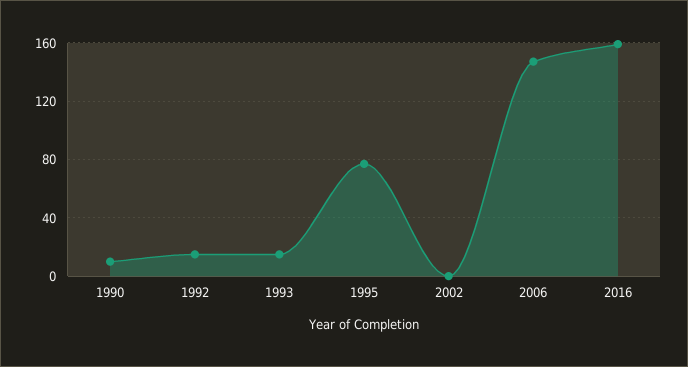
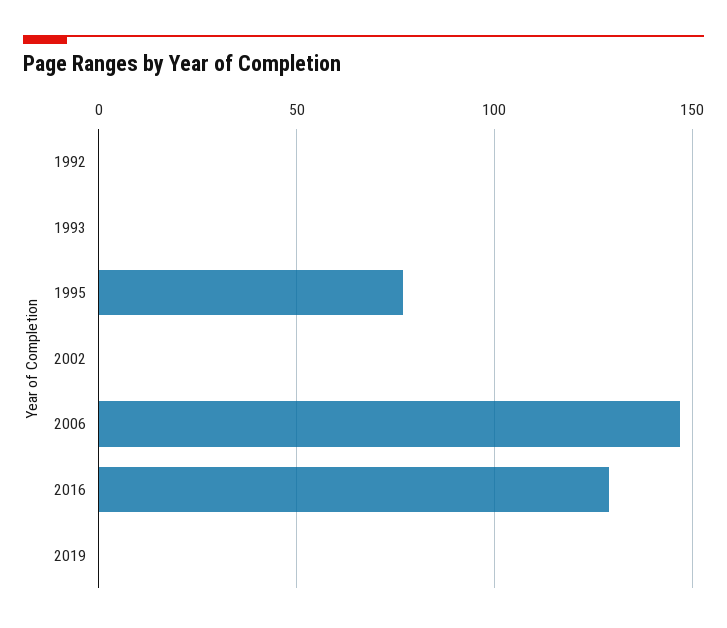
1990: 10 -> none
1992: 15 -> 0
1993: 15 -> 0
2016: 160 -> 130
2019: none -> 0

